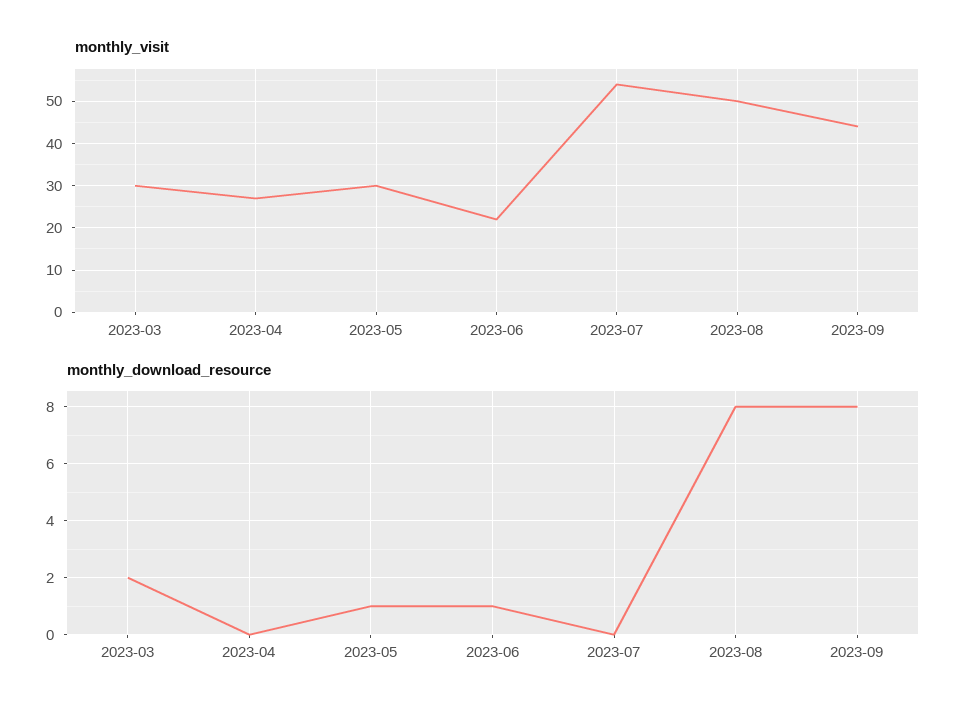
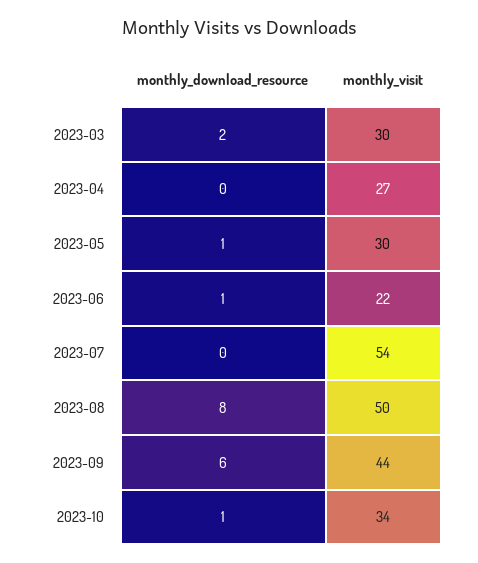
monthly_download_resource, 2023-09: 8 -> 6
monthly_download_resource, 2023-10: none -> 1
monthly_visit, 2023-10: none -> 34

